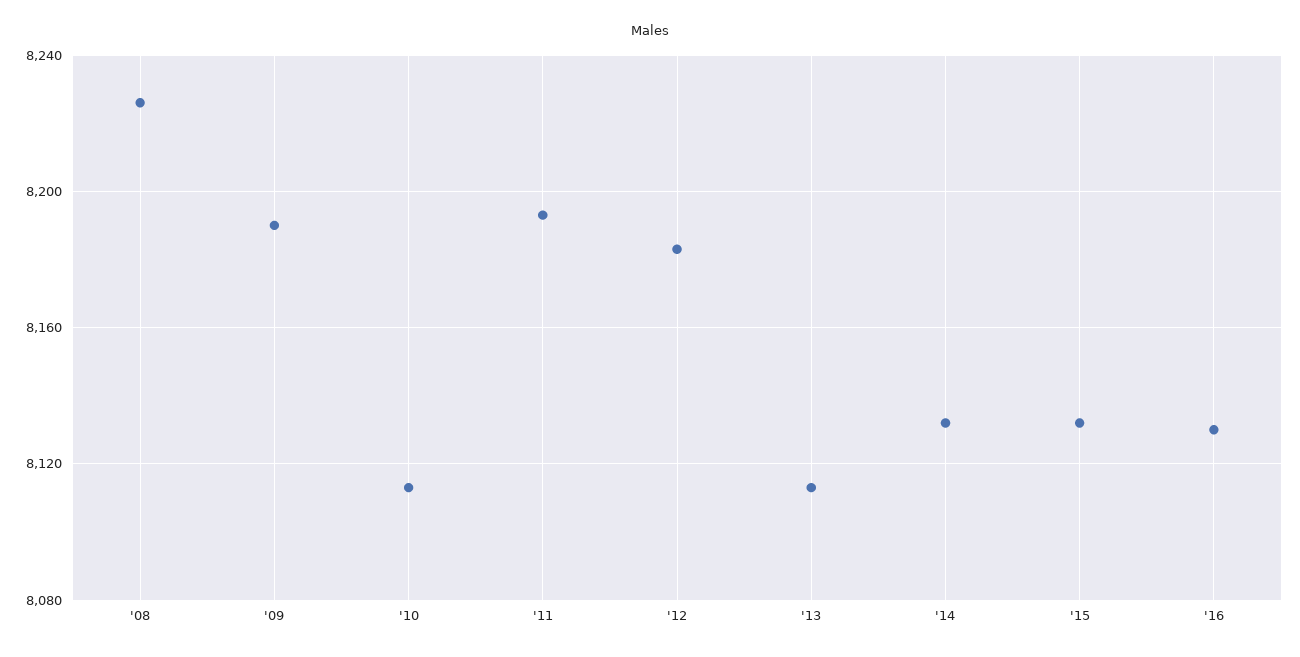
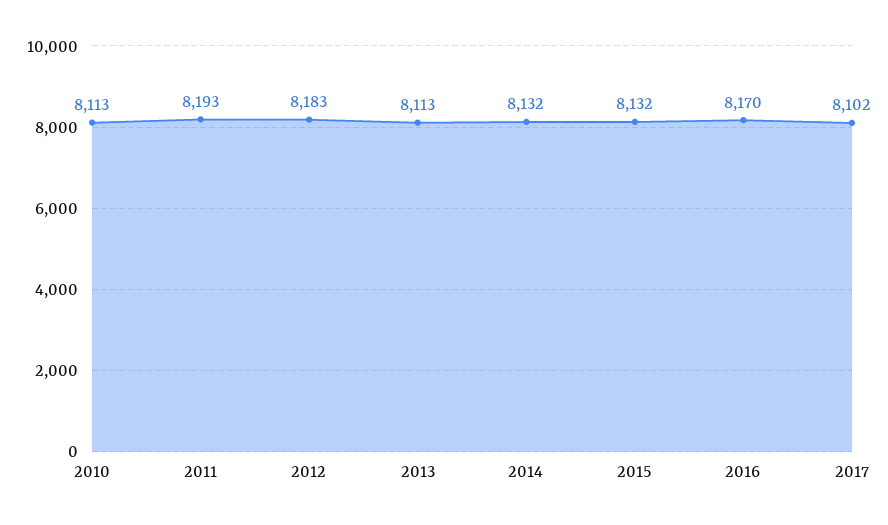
'08: 8225 -> none
'09: 8190 -> none
'16: 8130 -> 8170
2017: none -> 8102

